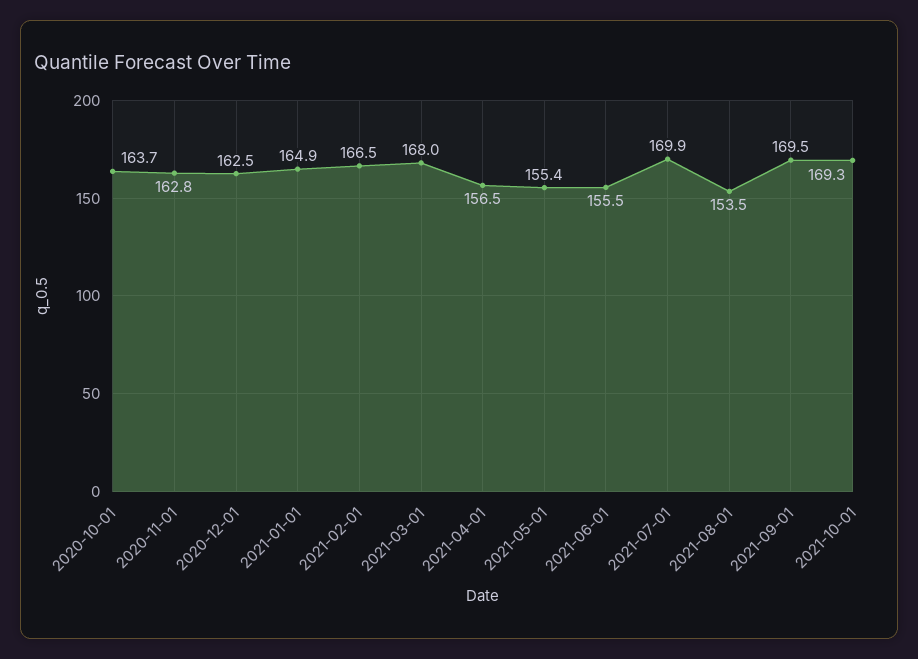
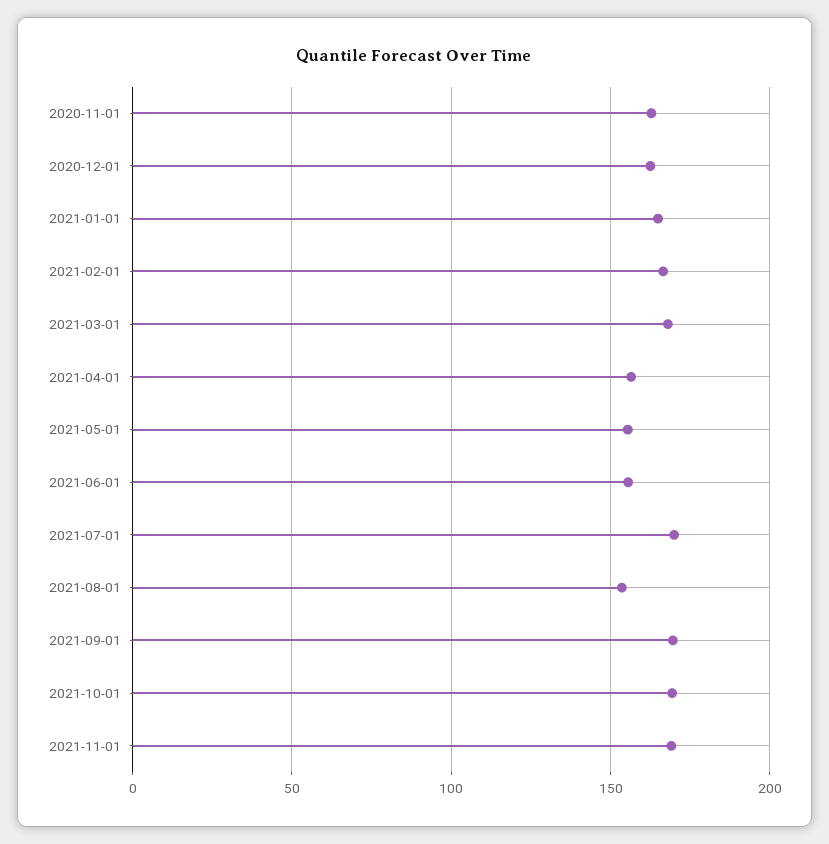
2020-10-01: 163.7 -> none
2021-11-01: none -> 170

